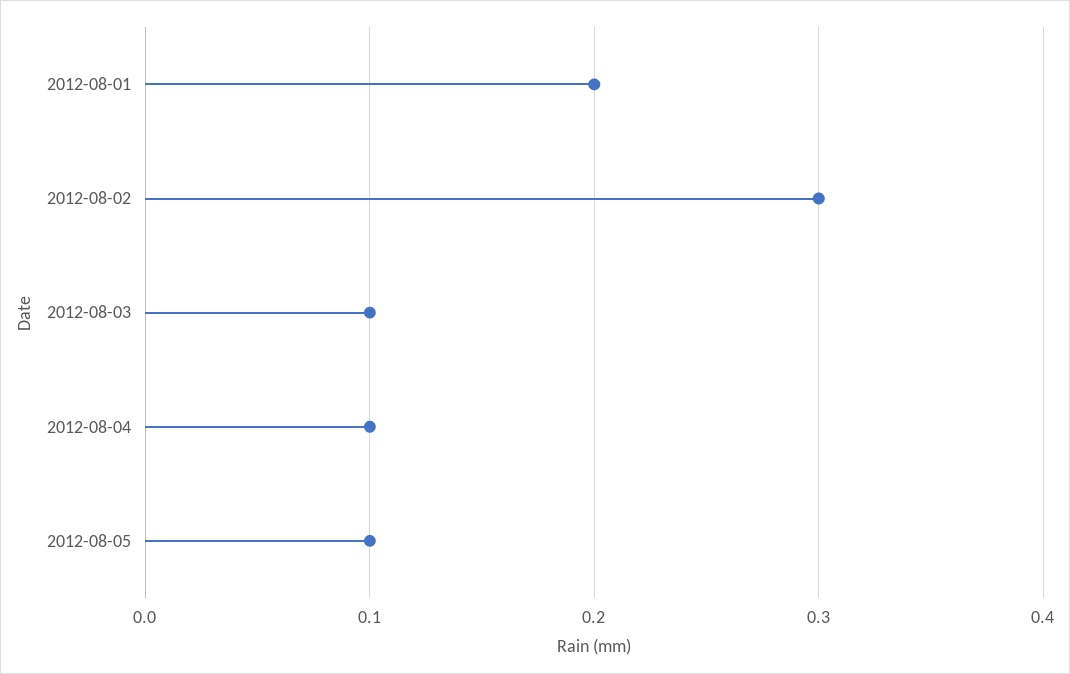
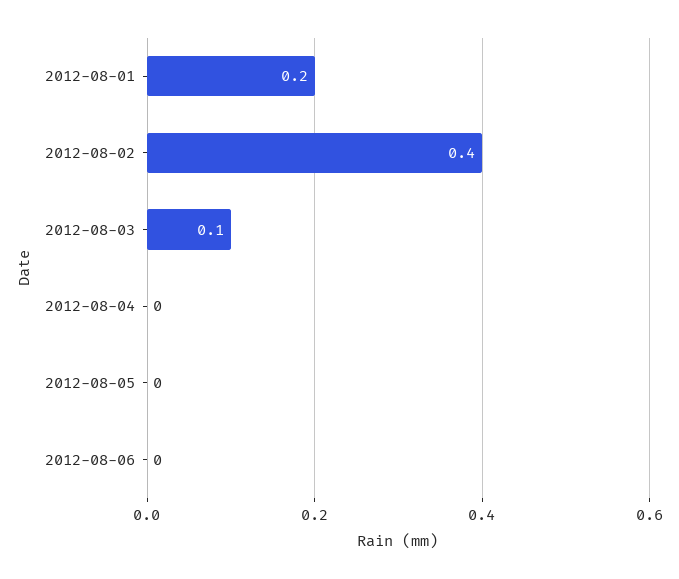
2012-08-02: 0.3 -> 0.4
2012-08-04: 0.1 -> 0
2012-08-05: 0.1 -> 0
2012-08-06: none -> 0

